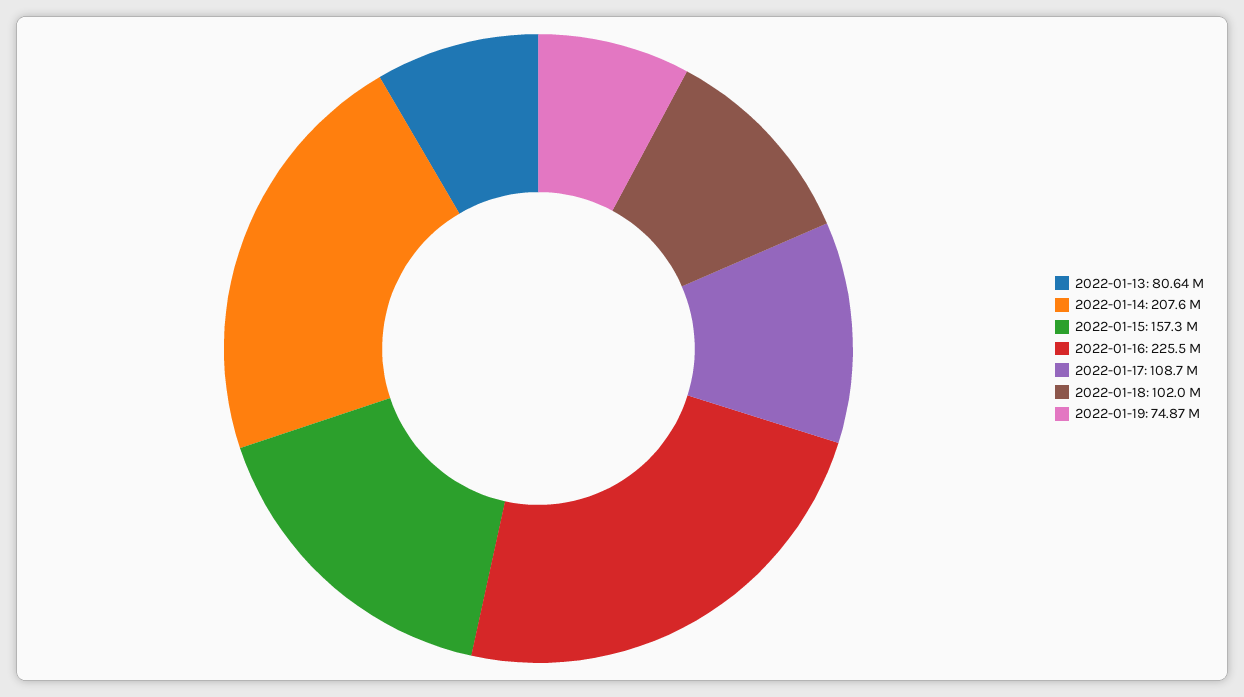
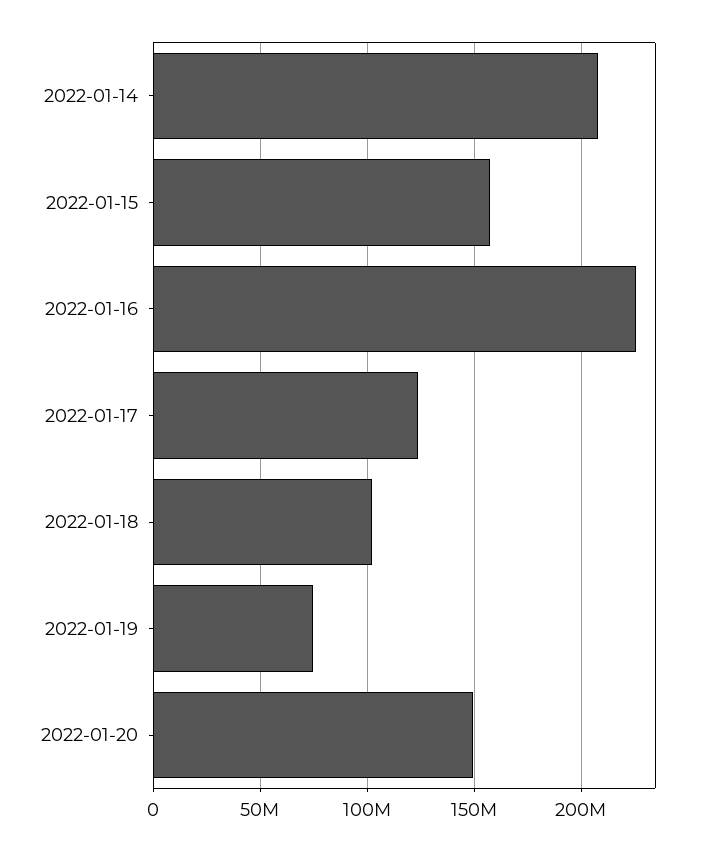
2022-01-13: 80640000 -> none
2022-01-17: 108700000 -> 125000000
2022-01-20: none -> 150000000

